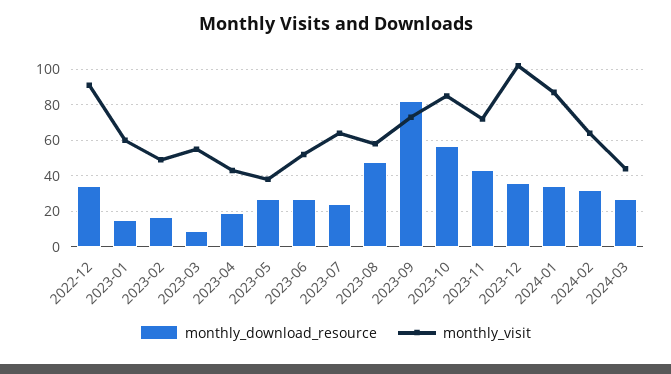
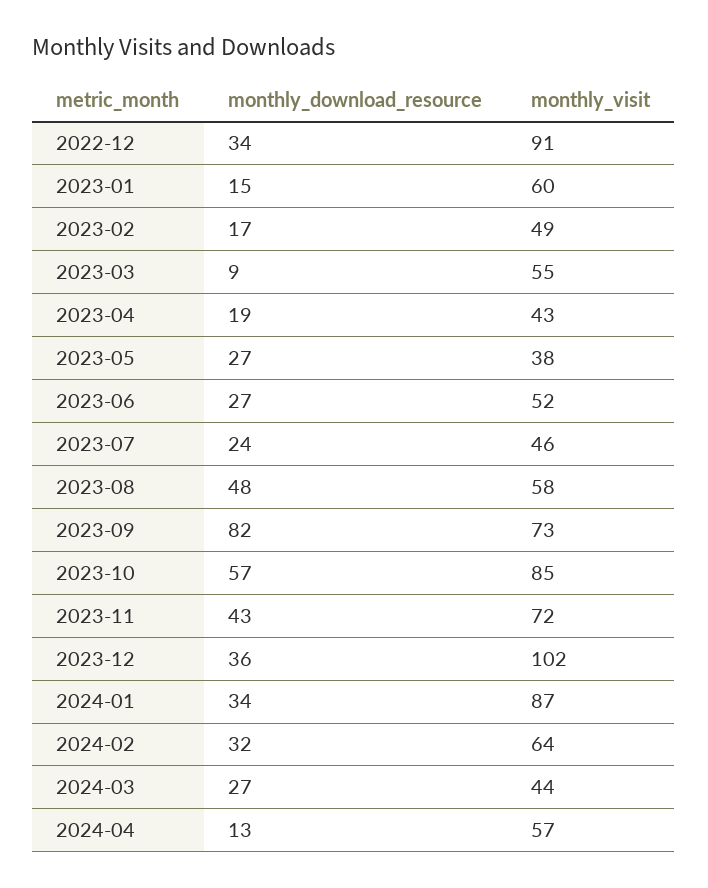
monthly_visit, 2023-07: 65 -> 46
monthly_download_resource, 2024-04: none -> 13
monthly_visit, 2024-04: none -> 57

